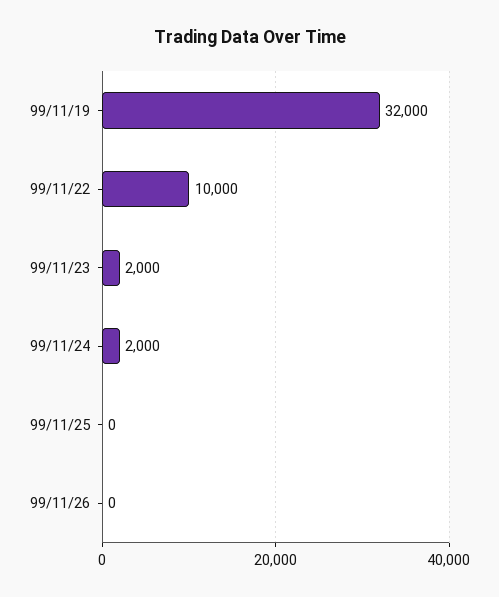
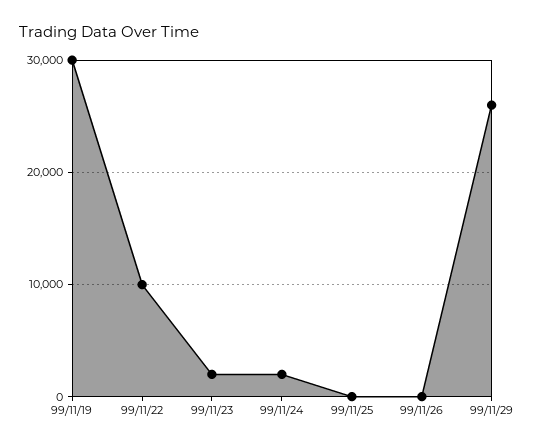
99/11/19: 32000 -> 30000
99/11/29: none -> 26000

